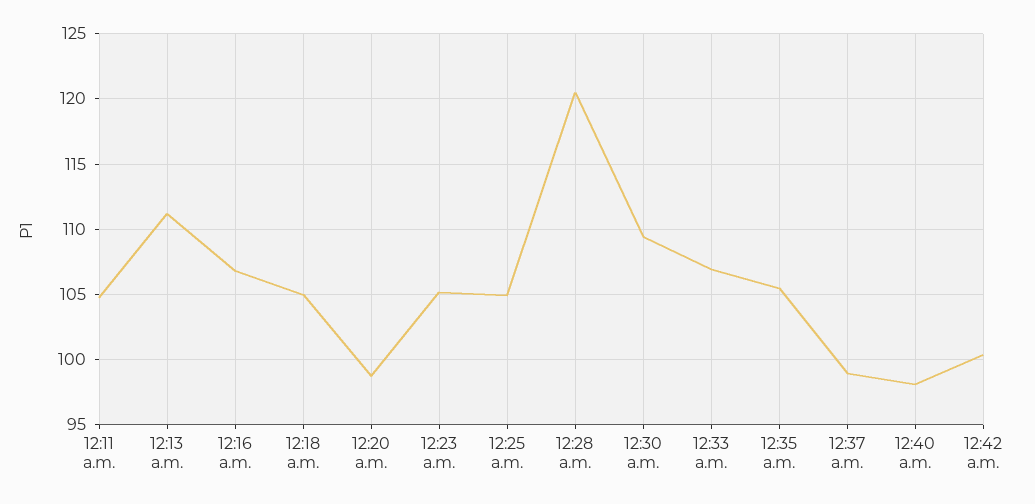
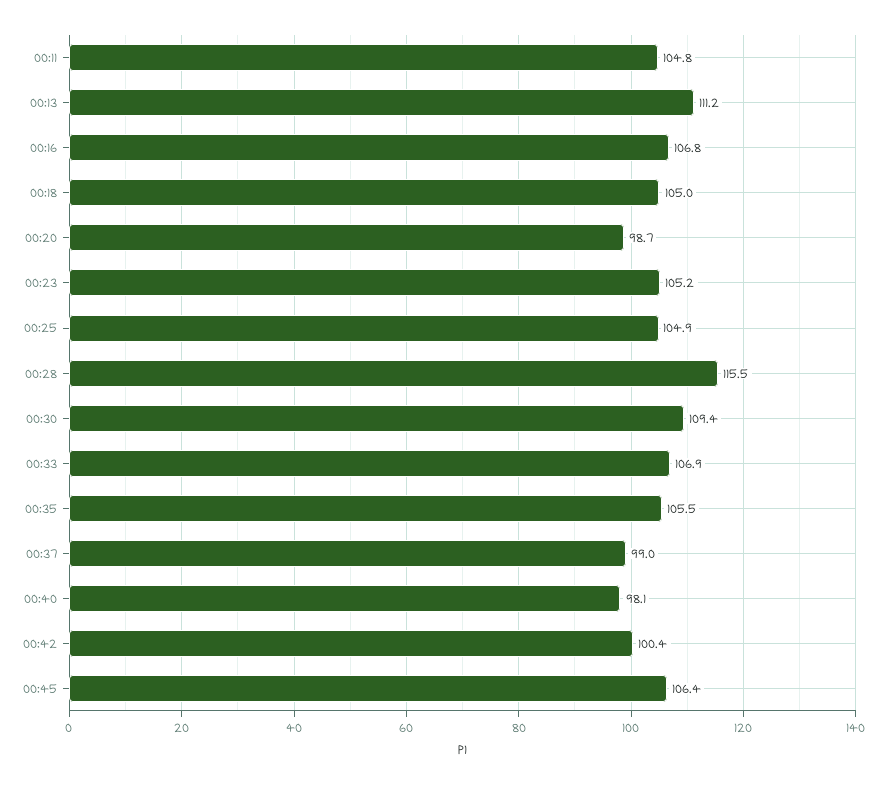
12:28 a.m.: 120.5 -> 115.5
00:45: none -> 106.4

